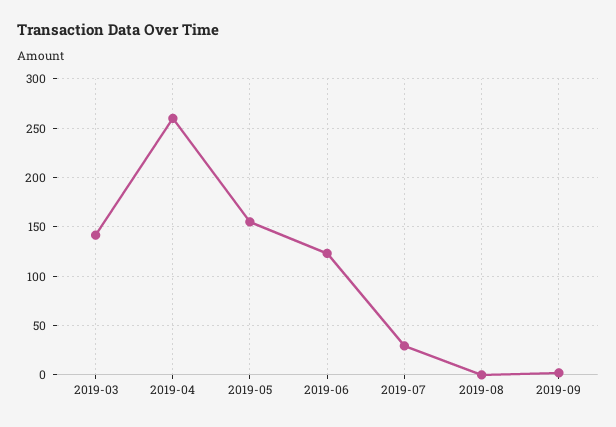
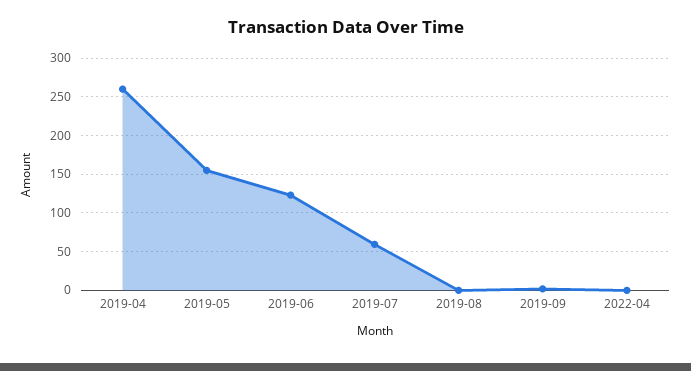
2019-03: 140 -> none
2019-07: 30 -> 60
2022-04: none -> 0

